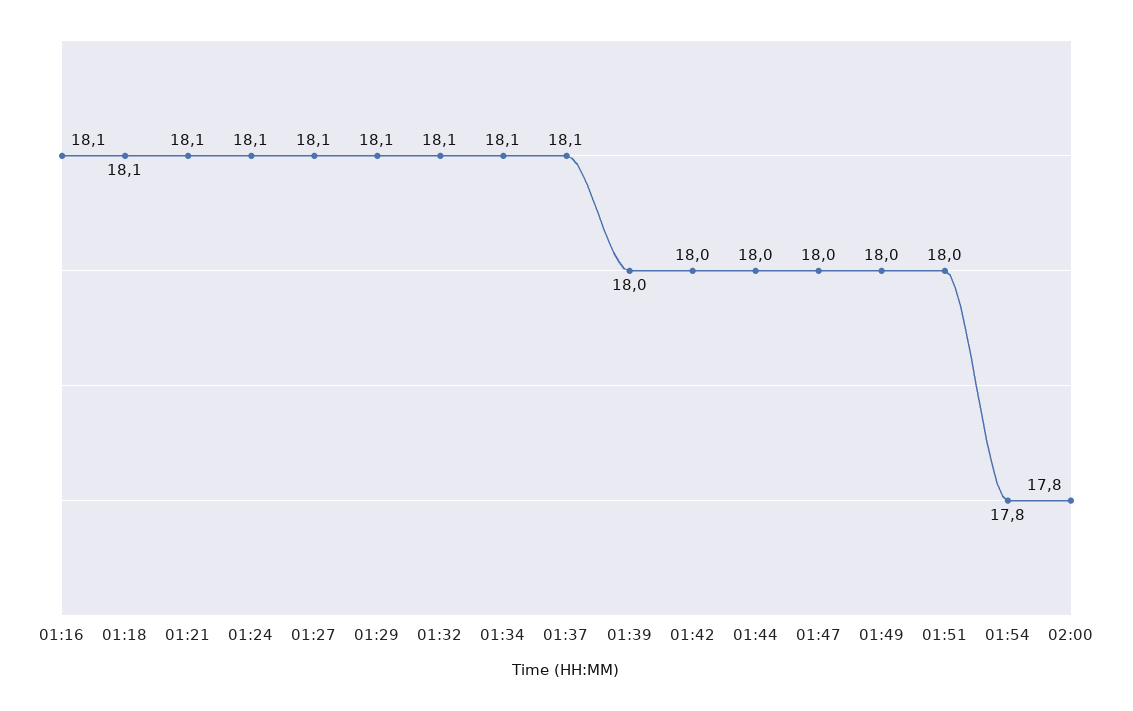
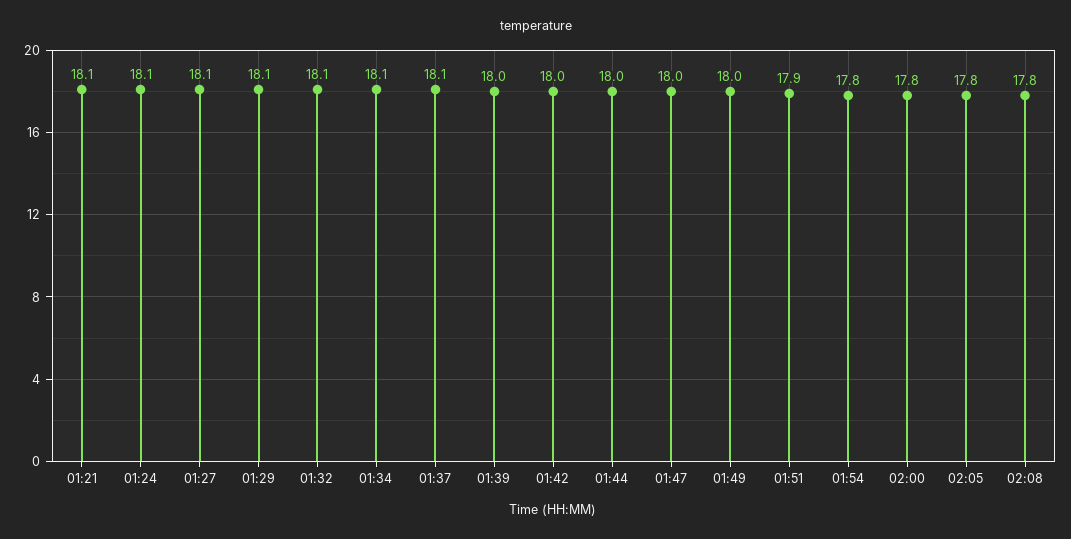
01:16: 18.1 -> none
01:18: 18.1 -> none
01:51: 18 -> 17.9
02:05: none -> 17.8
02:08: none -> 17.8

